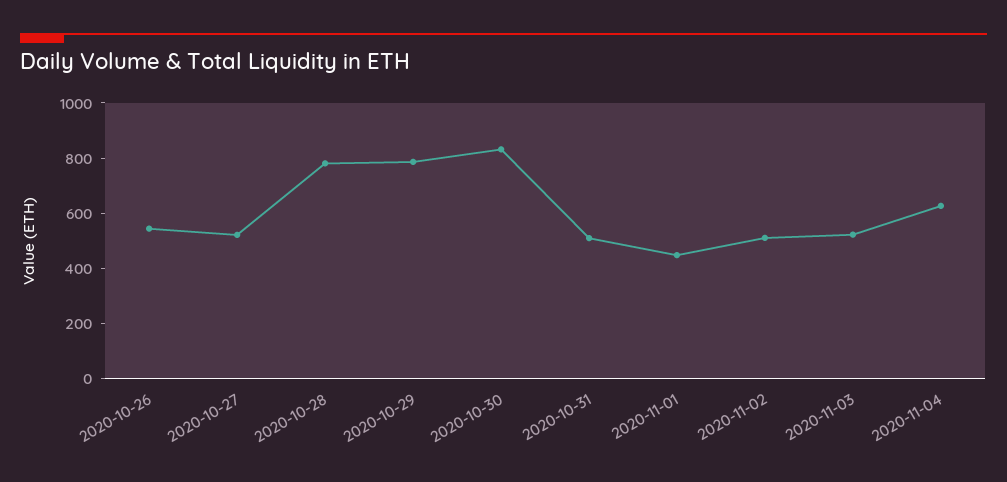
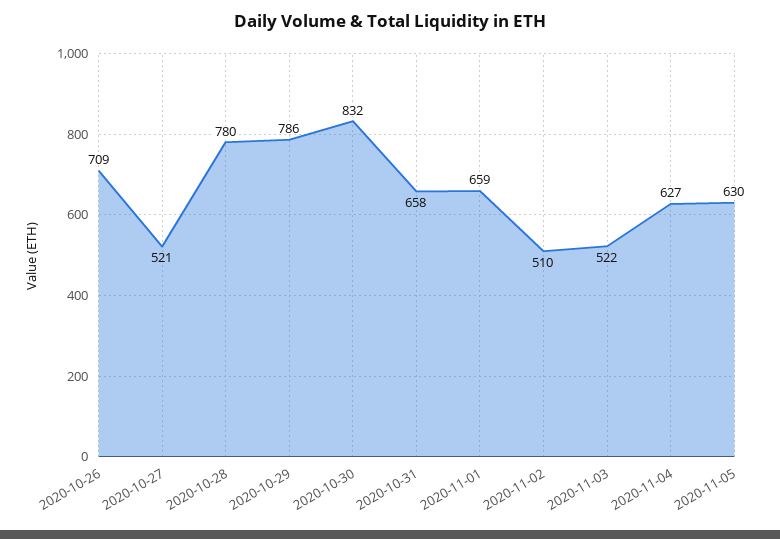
2020-10-26: 550 -> 709
2020-10-31: 500 -> 658
2020-11-01: 450 -> 659
2020-11-05: none -> 630

